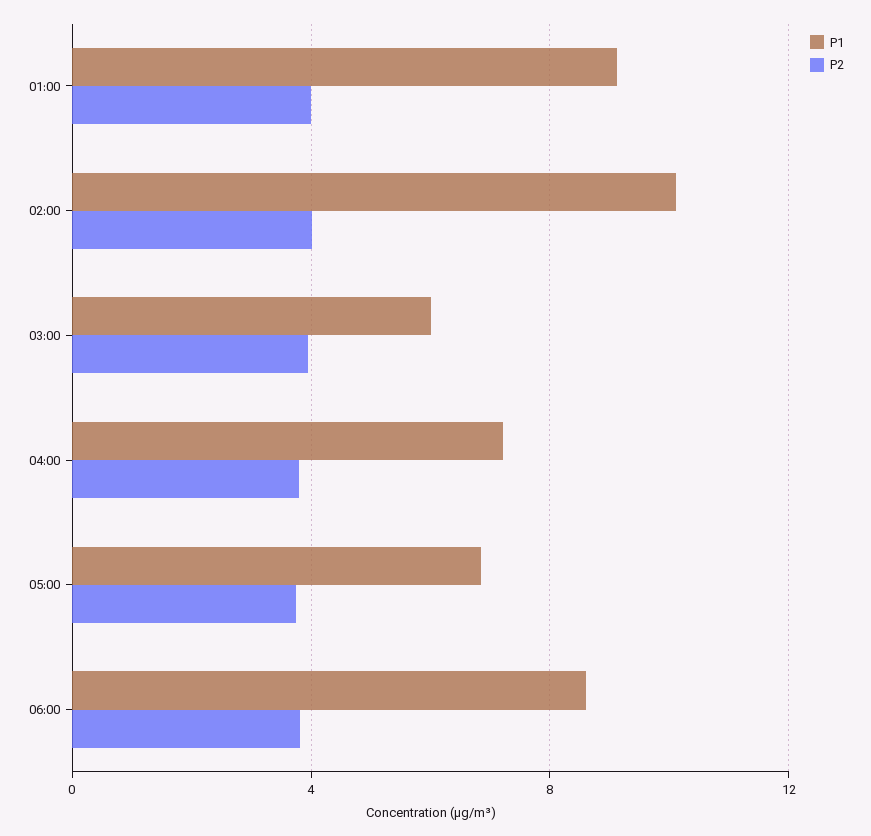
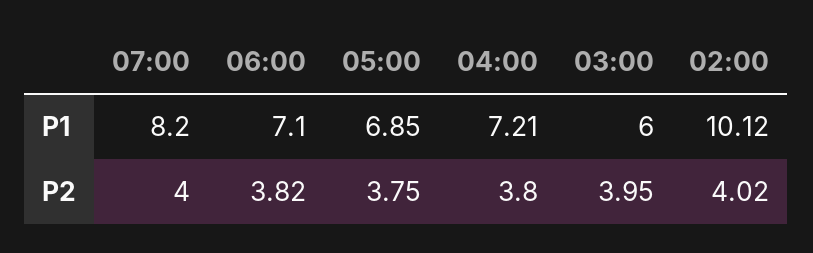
P1, 01:00: 9 -> none
P2, 01:00: 4 -> none
P1, 06:00: 8.5 -> 7.1
P1, 07:00: none -> 8.2
P2, 07:00: none -> 4

